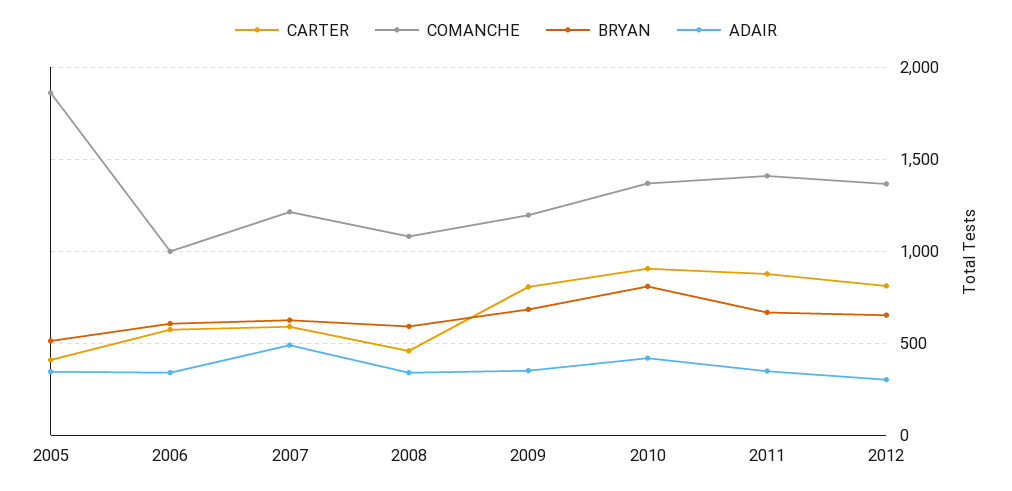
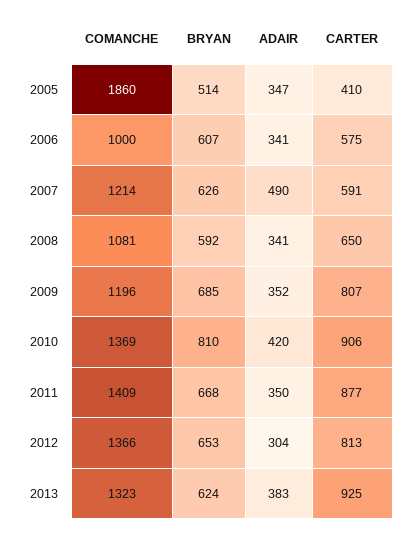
CARTER, 2008: 450 -> 650
COMANCHE, 2013: none -> 1323
BRYAN, 2013: none -> 624
ADAIR, 2013: none -> 383
CARTER, 2013: none -> 925

